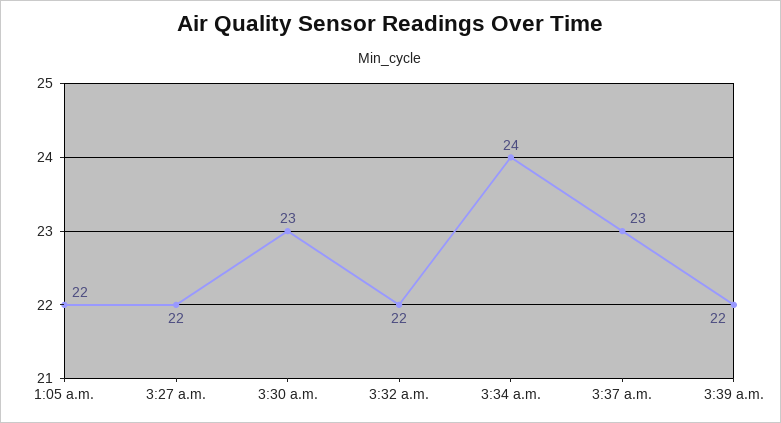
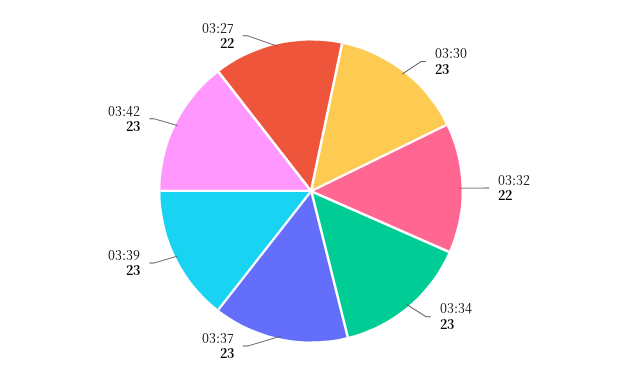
1:05 a.m.: 22 -> none
3:34 a.m.: 24 -> 23
3:39 a.m.: 22 -> 23
03:42: none -> 23

